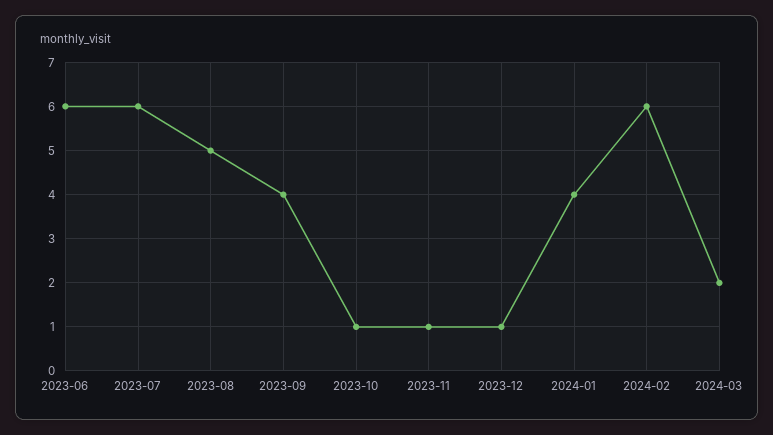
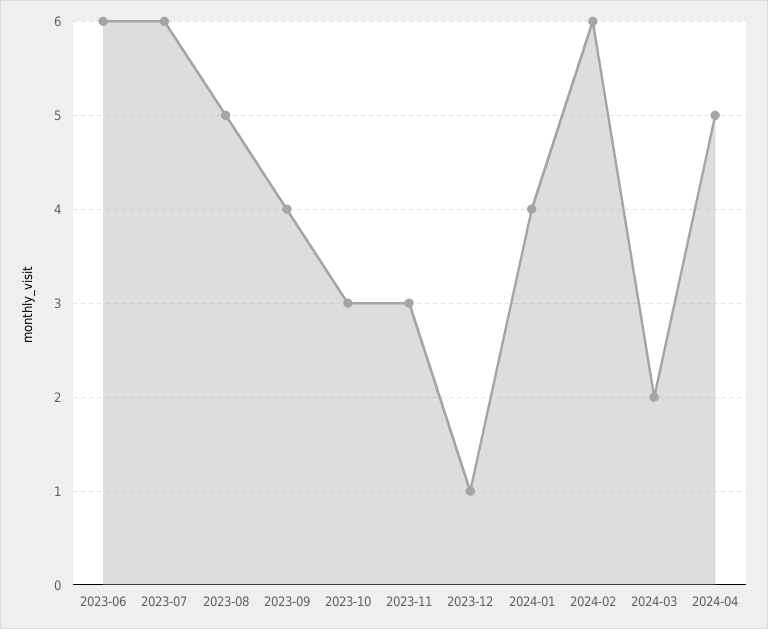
2023-10: 1 -> 3
2023-11: 1 -> 3
2024-04: none -> 5

